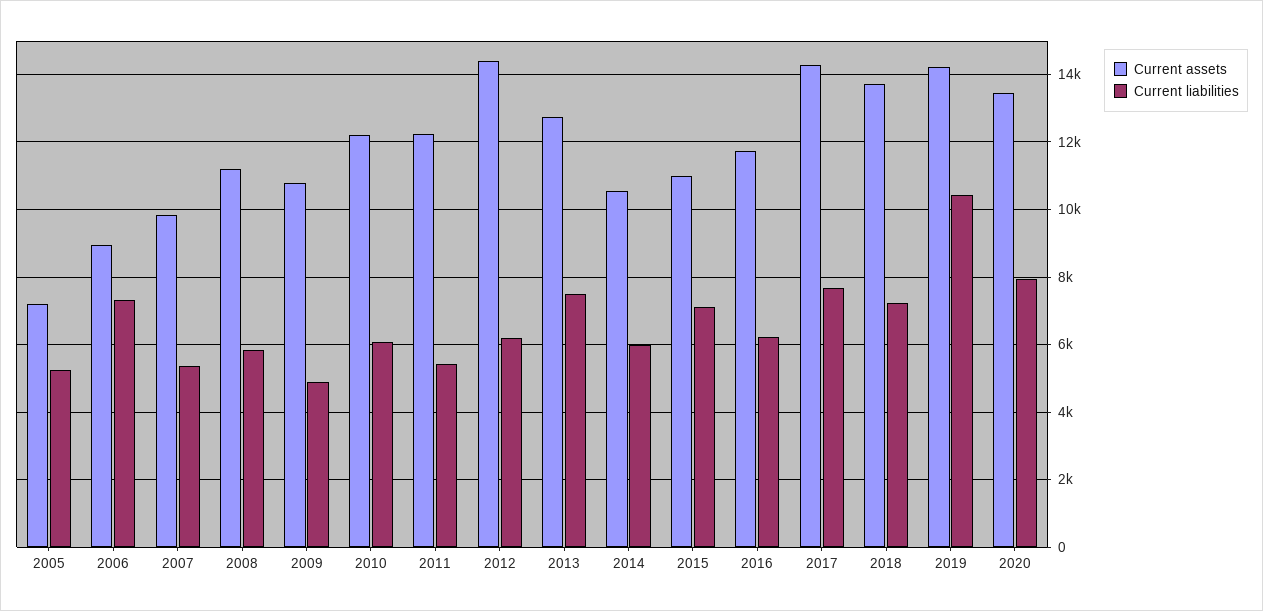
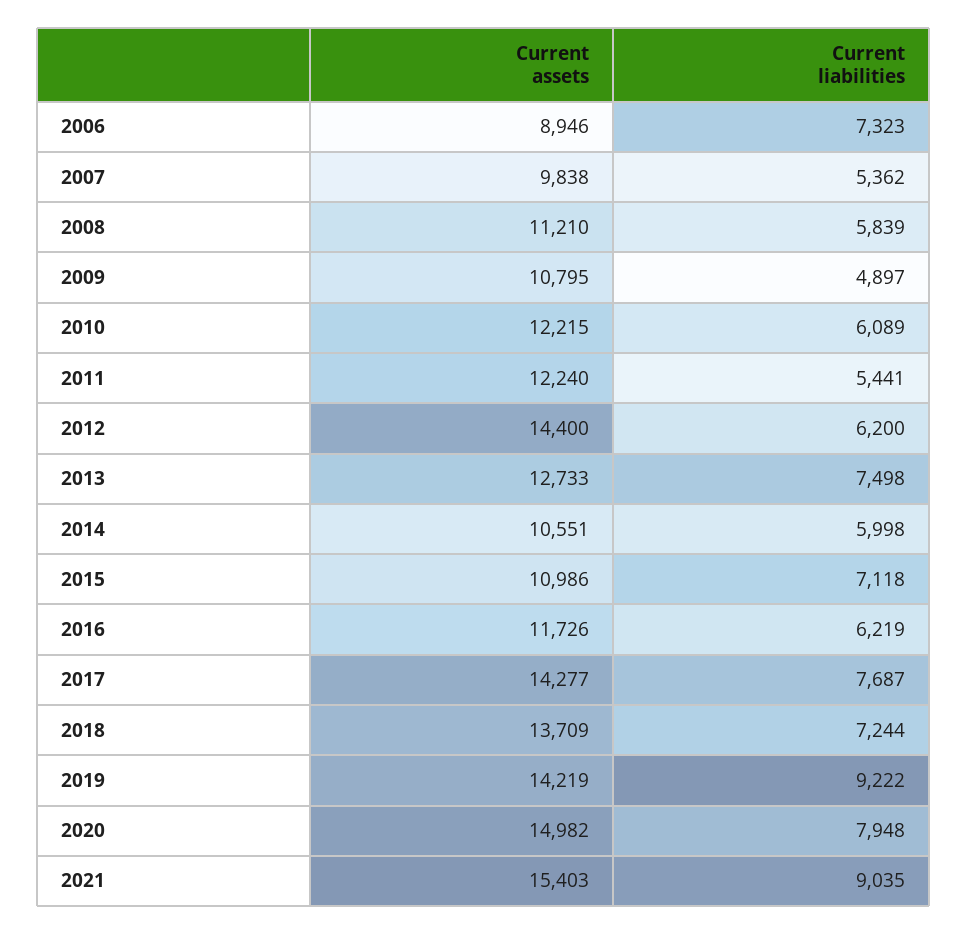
Current assets, 2005: 7200 -> none
Current liabilities, 2005: 5200 -> none
Current liabilities, 2019: 10400 -> 9222
Current assets, 2020: 13400 -> 14982
Current assets, 2021: none -> 15403
Current liabilities, 2021: none -> 9035

